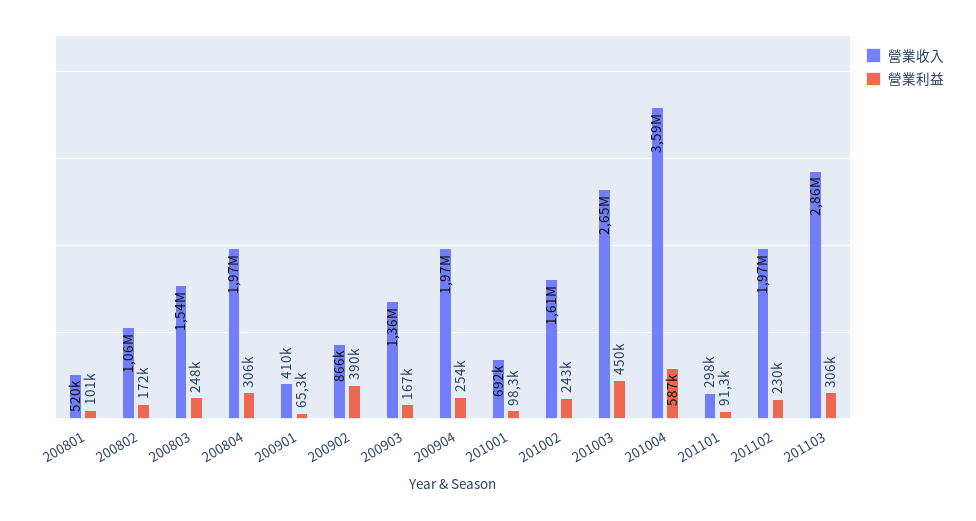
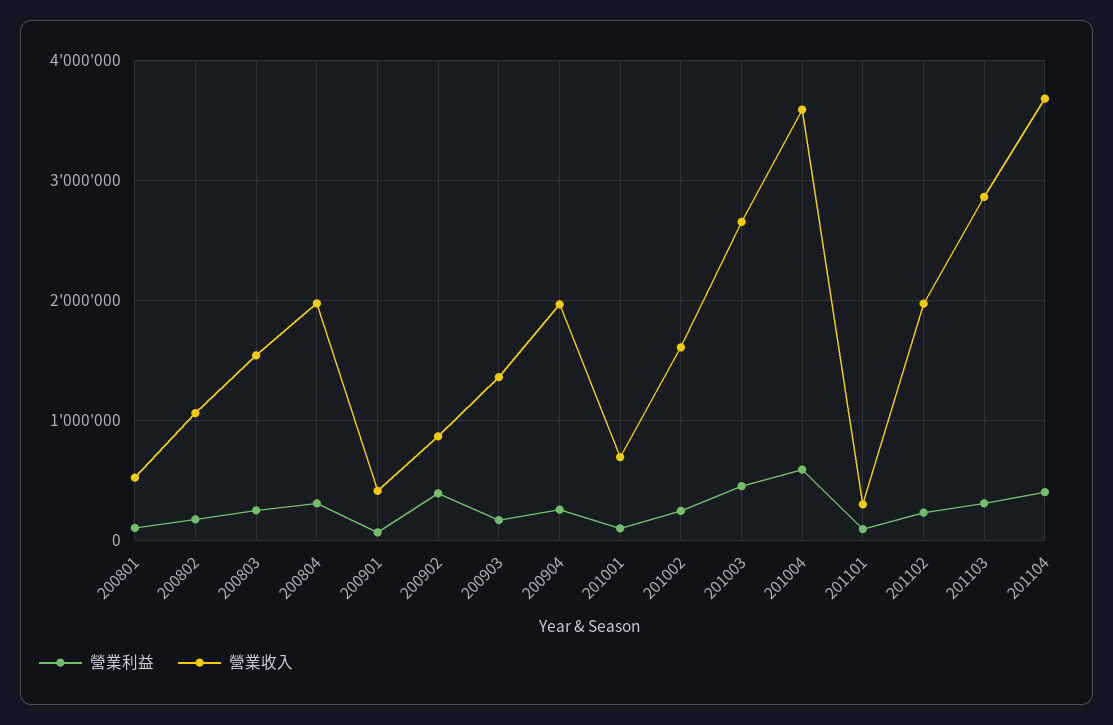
營業利益, 201104: none -> 400000
營業收入, 201104: none -> 3700000

